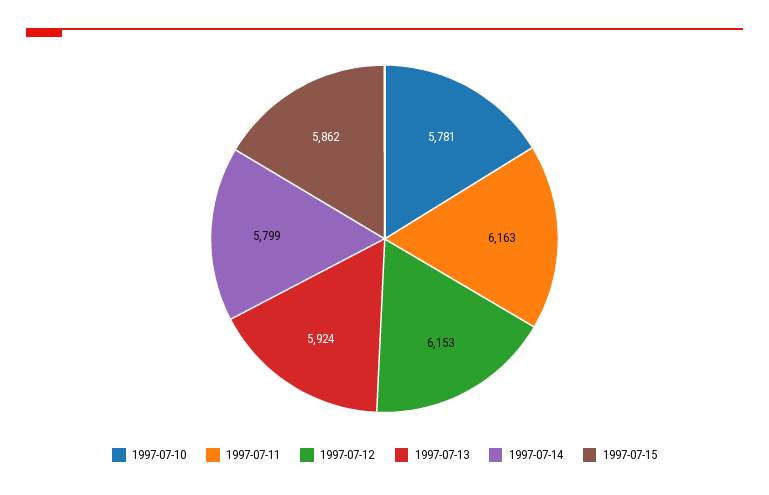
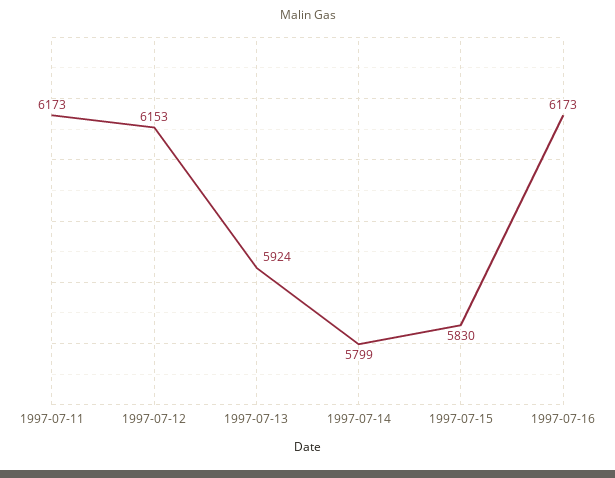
1997-07-10: 5781 -> none
1997-07-11: 6163 -> 6173
1997-07-15: 5862 -> 5830
1997-07-16: none -> 6173

